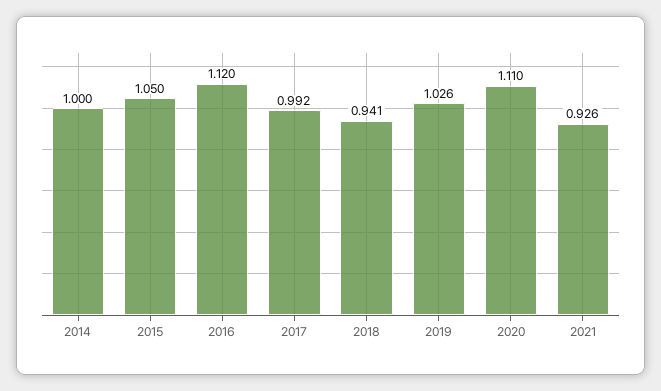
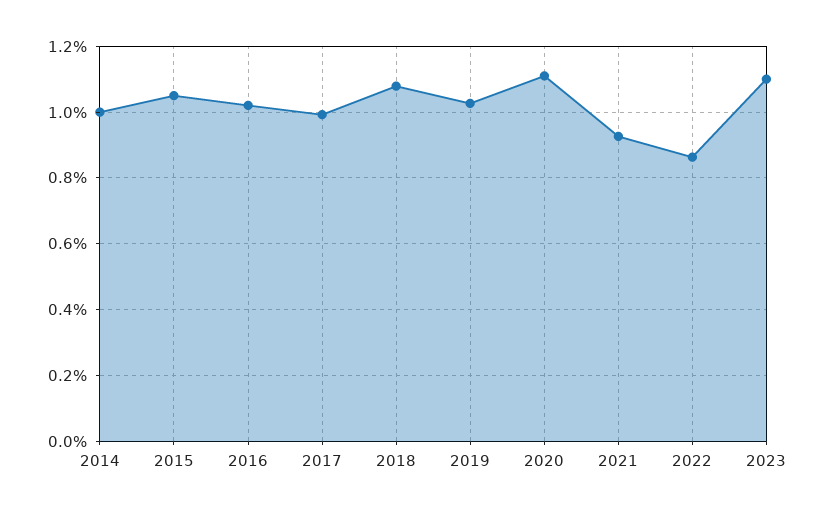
2016: 1.12 -> 1.02
2018: 0.941 -> 1.08
2022: none -> 0.86
2023: none -> 1.1

